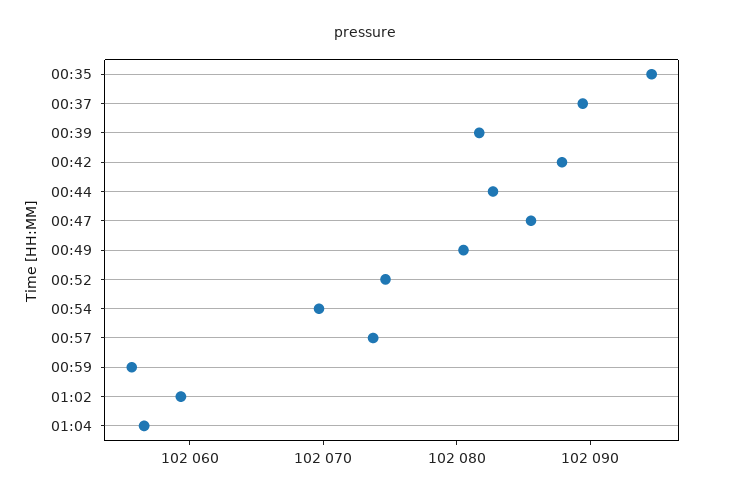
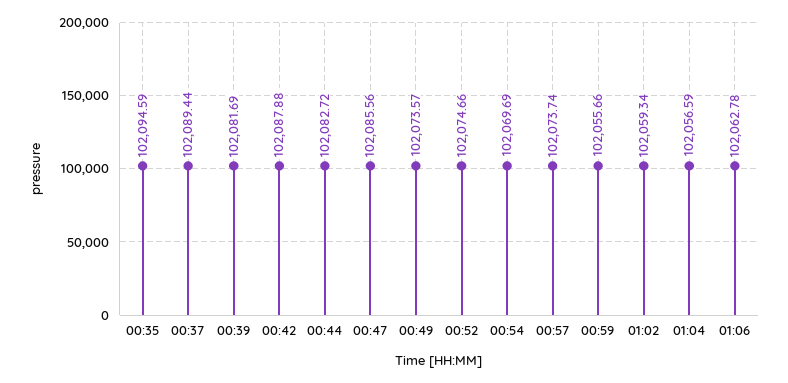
00:49: 102080 -> 102073.57
01:06: none -> 102062.78

